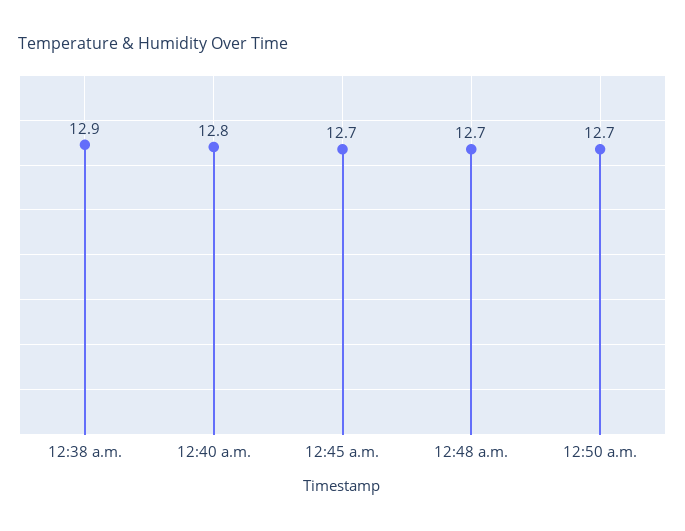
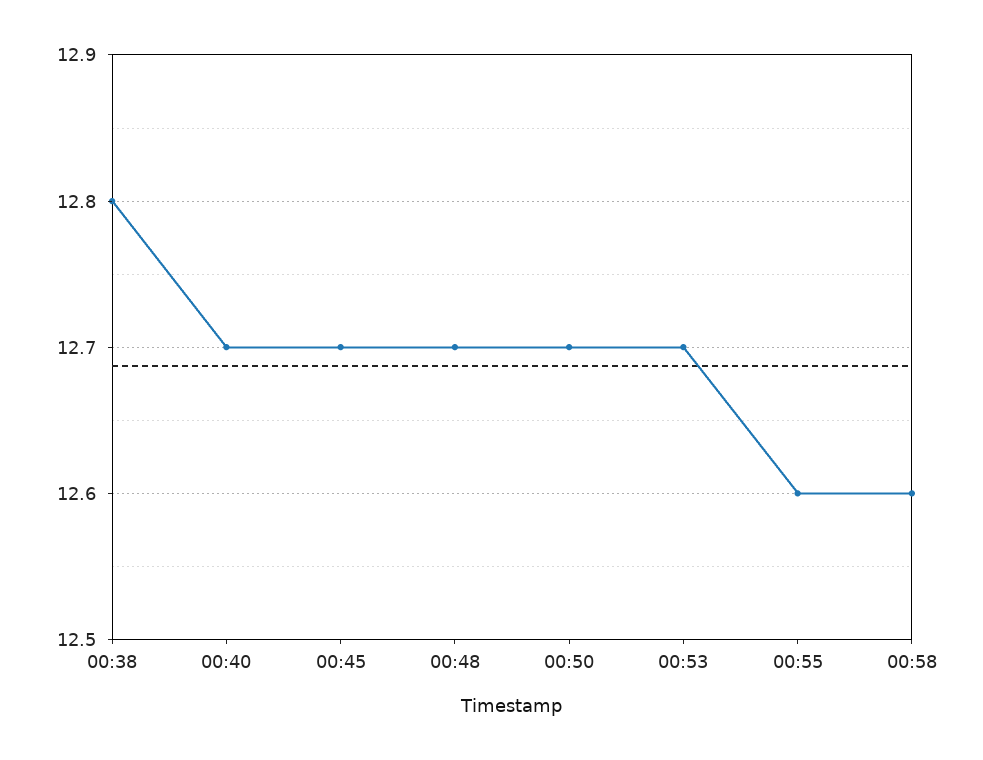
12:38 a.m.: 12.9 -> 12.8
12:40 a.m.: 12.8 -> 12.7
00:53: none -> 12.7
00:55: none -> 12.6
00:58: none -> 12.6

